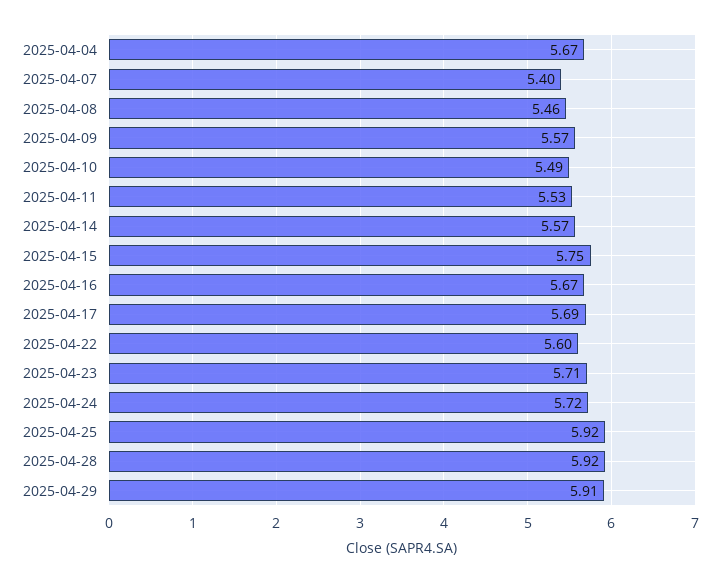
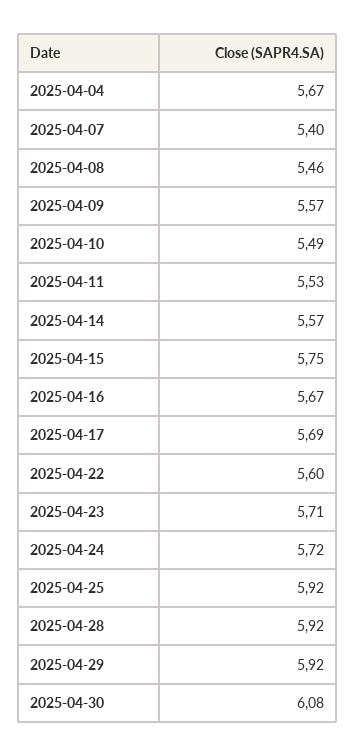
2025-04-29: 5.91 -> 5.92
2025-04-30: none -> 6.08

